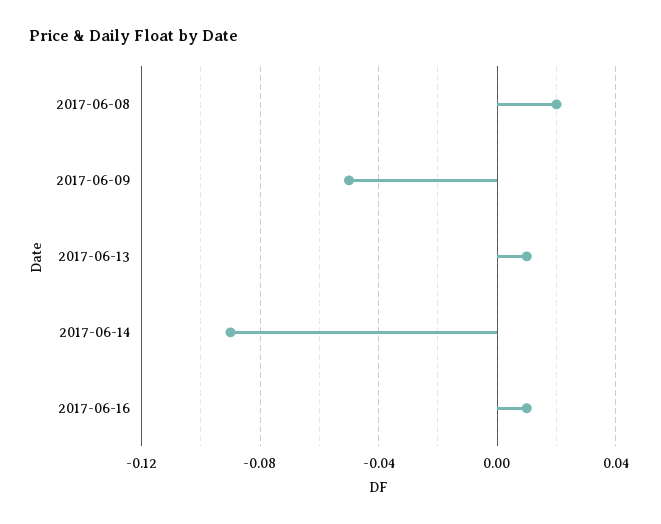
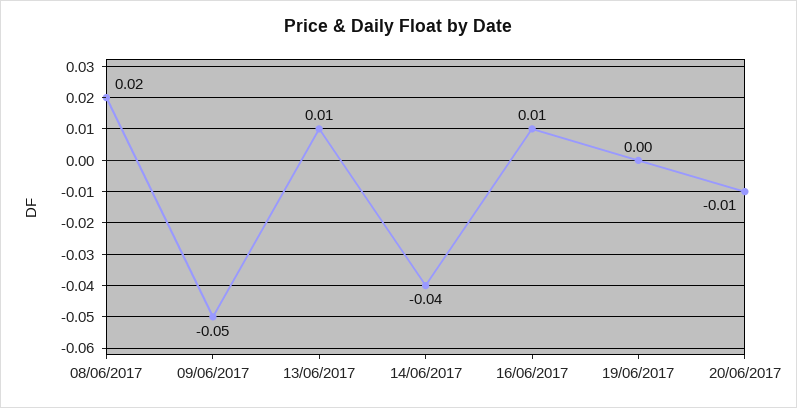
2017-06-14: -0.09 -> -0.04
19/06/2017: none -> 0
20/06/2017: none -> -0.01

